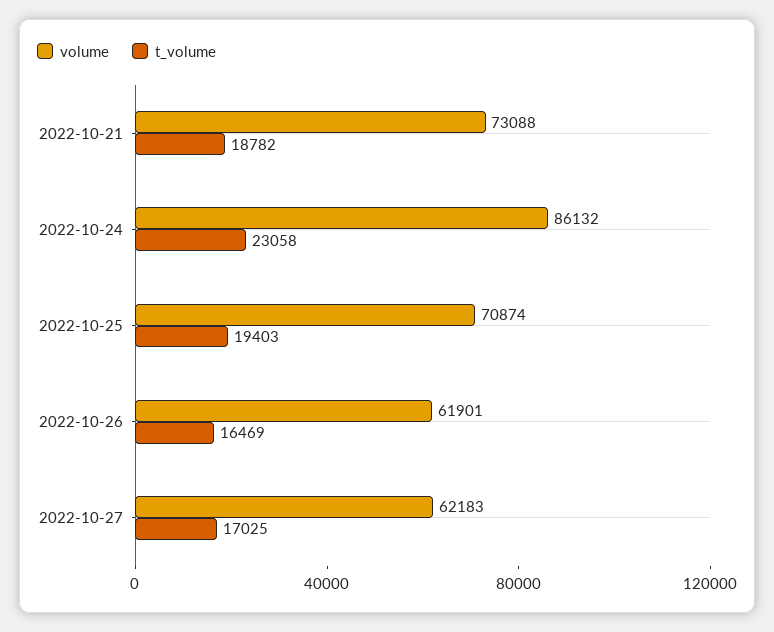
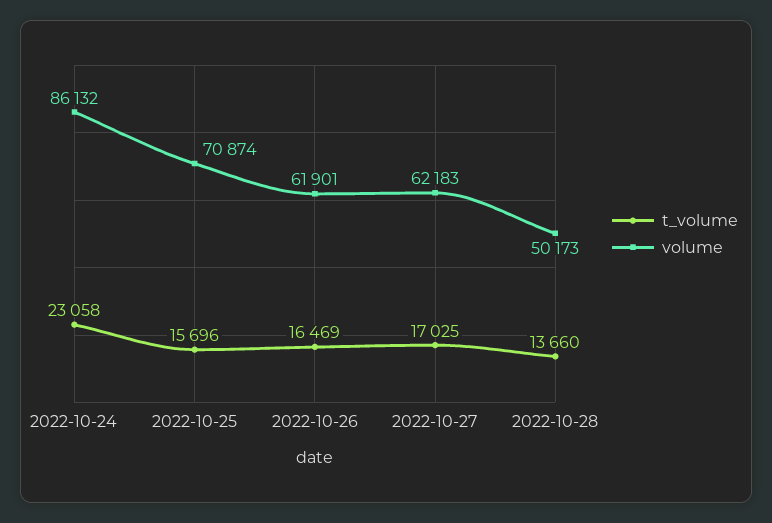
volume, 2022-10-21: 73088 -> none
t_volume, 2022-10-21: 18782 -> none
t_volume, 2022-10-25: 19403 -> 15696
t_volume, 2022-10-28: none -> 13660
volume, 2022-10-28: none -> 50173

